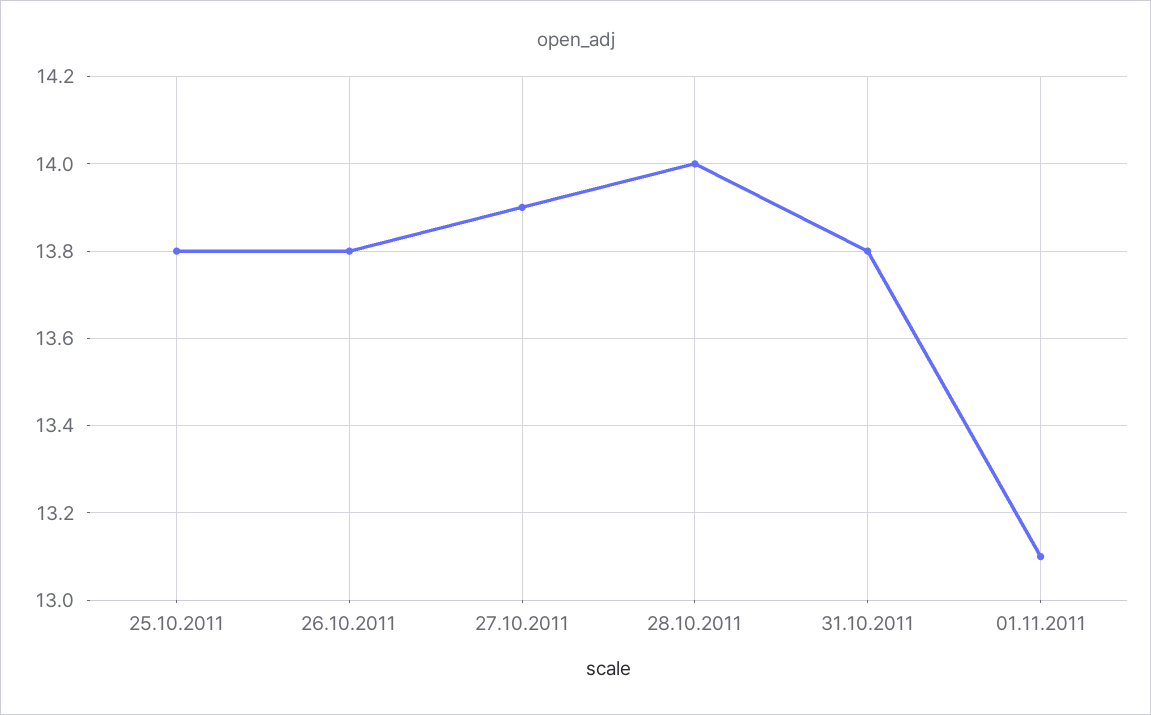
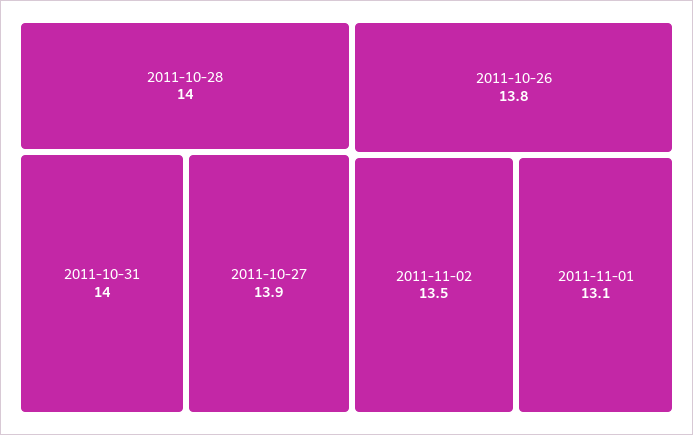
25.10.2011: 13.8 -> none
31.10.2011: 13.8 -> 14
2011-11-02: none -> 13.5

